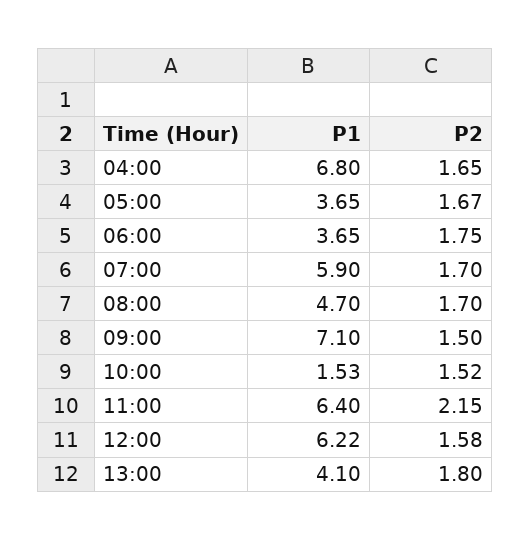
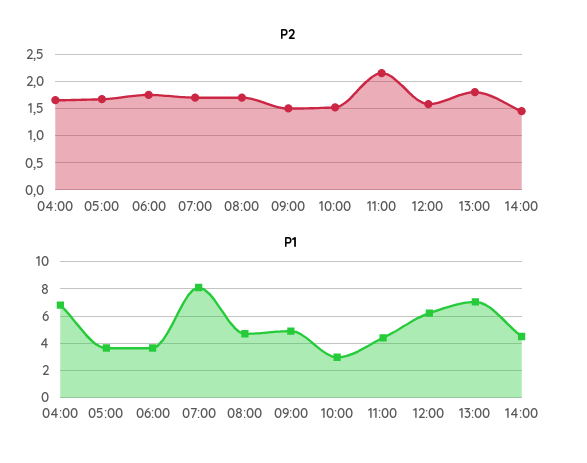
P1, 07:00: 5.9 -> 8
P1, 09:00: 7.1 -> 5
P1, 10:00: 1.53 -> 3
P1, 11:00: 6.4 -> 4.5
P1, 13:00: 4.1 -> 7
P2, 14:00: none -> 1.5
P1, 14:00: none -> 4.5

